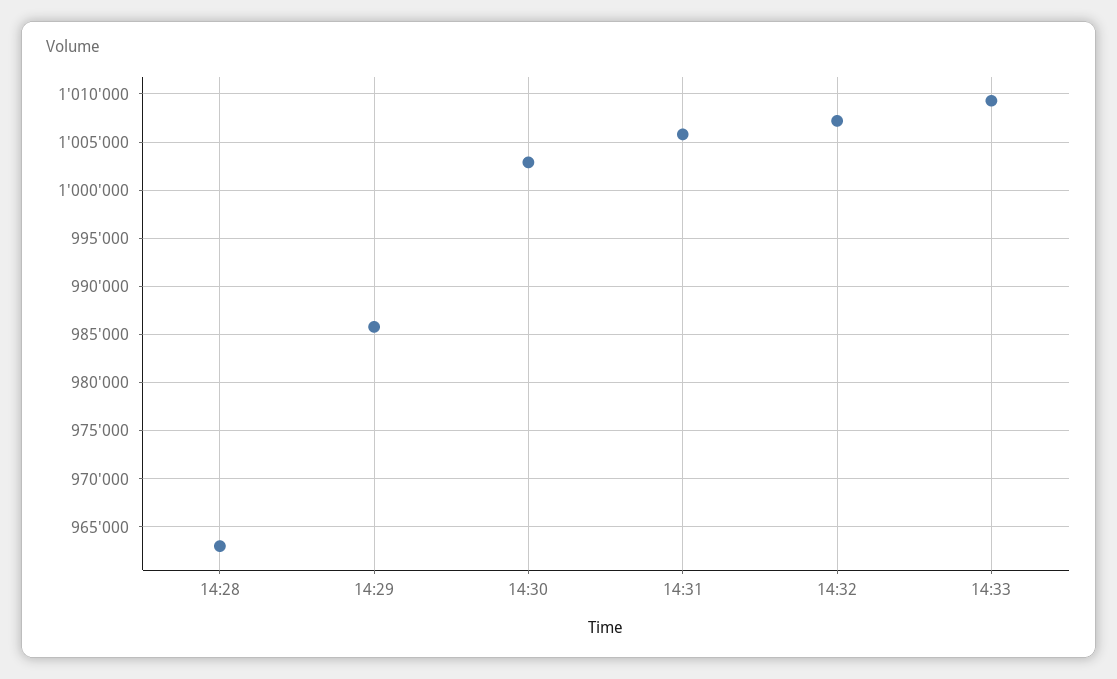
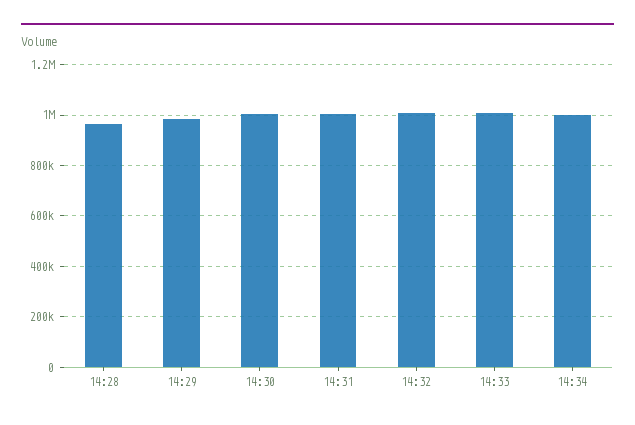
14:34: none -> 1000000

